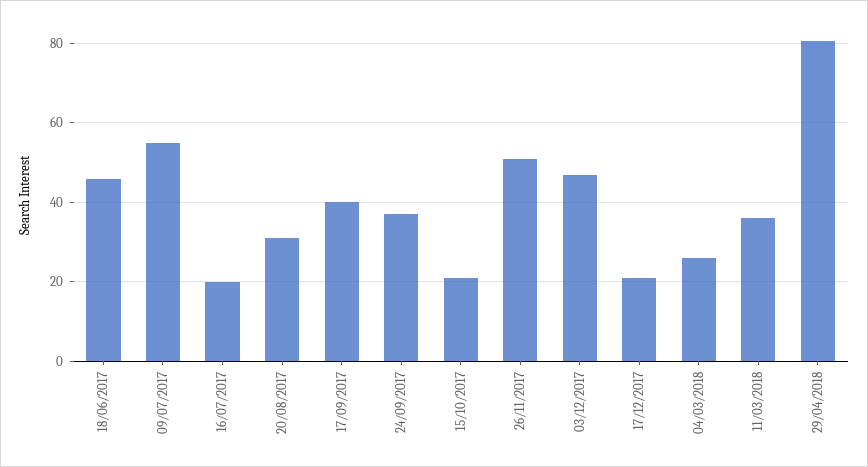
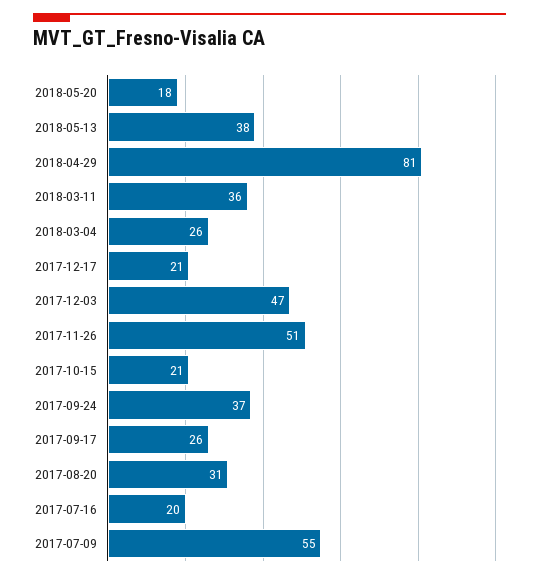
18/06/2017: 46 -> none
17/09/2017: 40 -> 26
2018-05-20: none -> 18
2018-05-13: none -> 38

